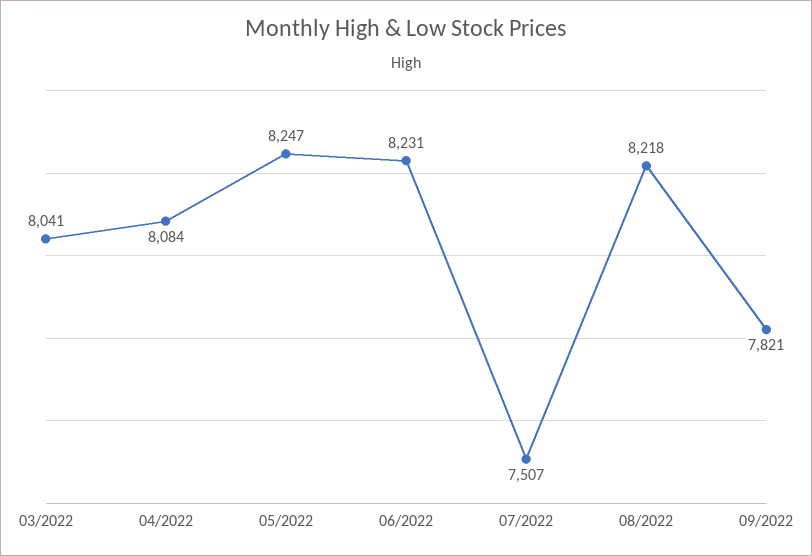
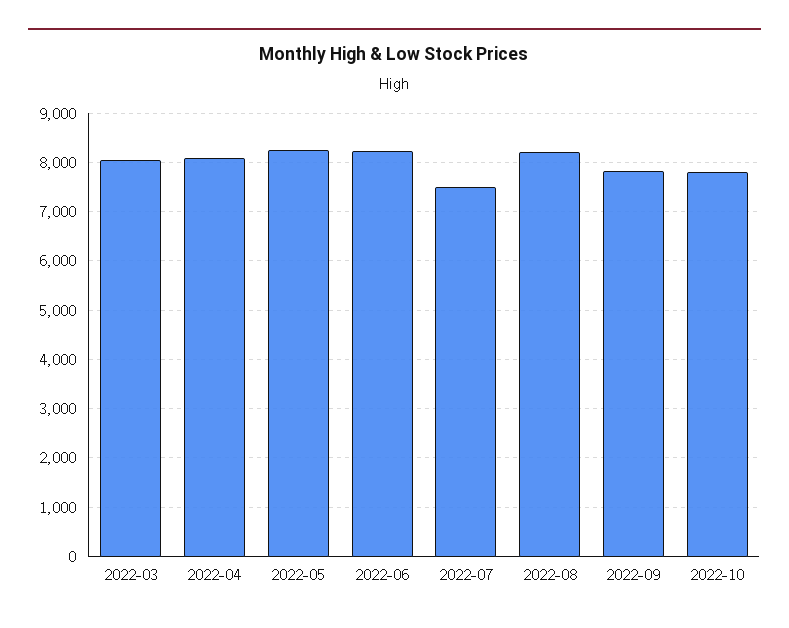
2022-10: none -> 7800

